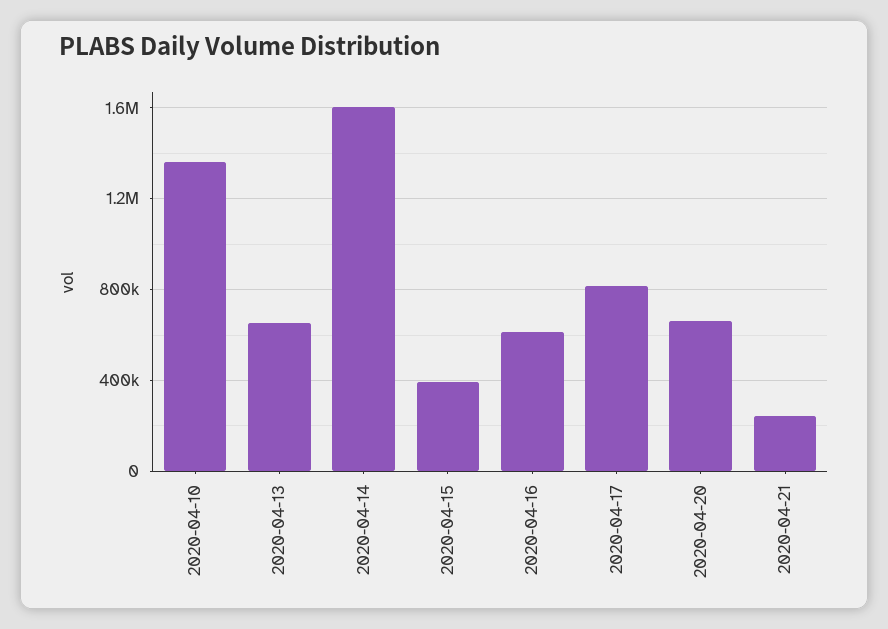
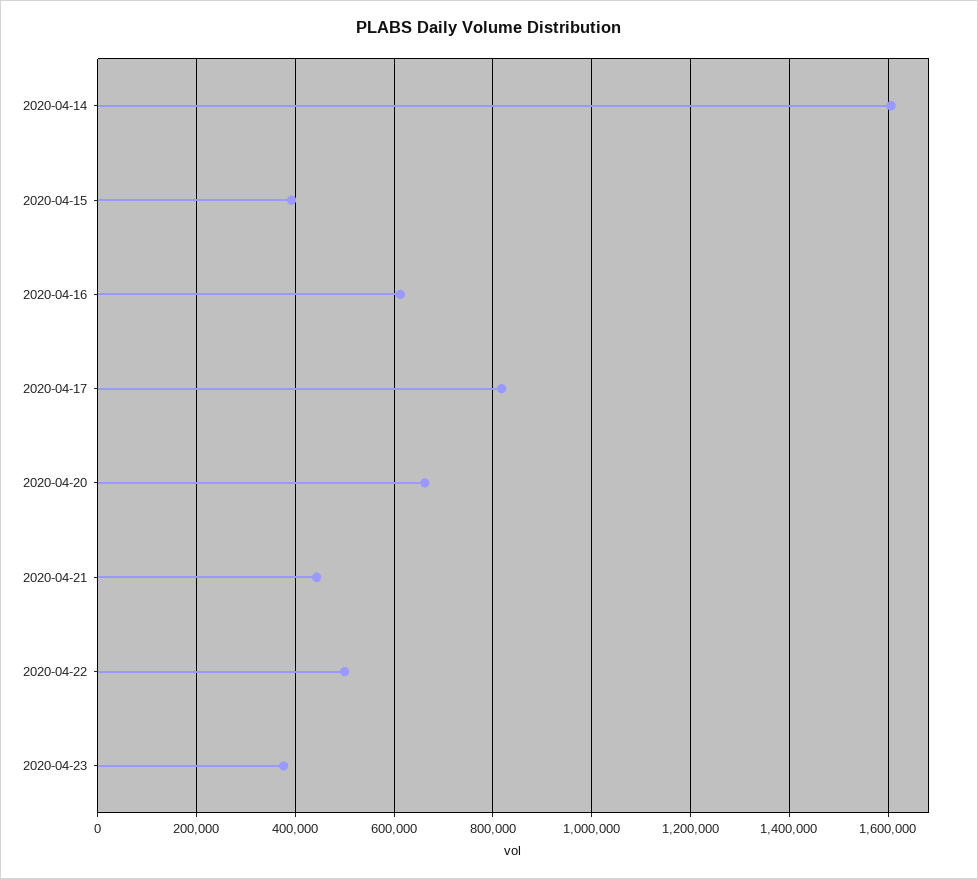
2020-04-10: 1350000 -> none
2020-04-13: 650000 -> none
2020-04-21: 250000 -> 440000
2020-04-22: none -> 500000
2020-04-23: none -> 380000

